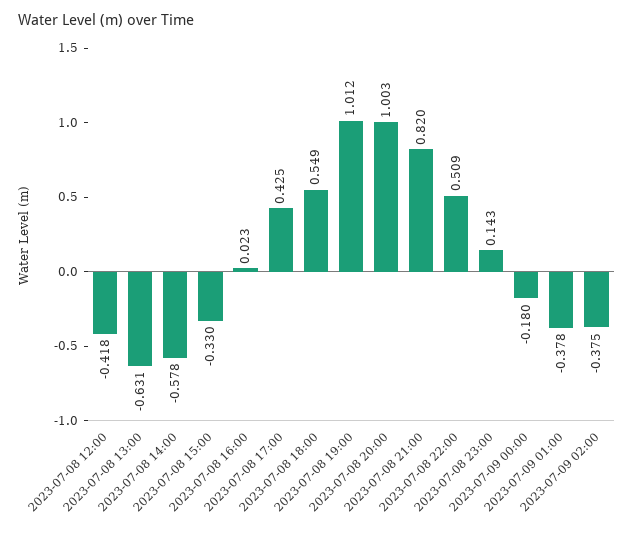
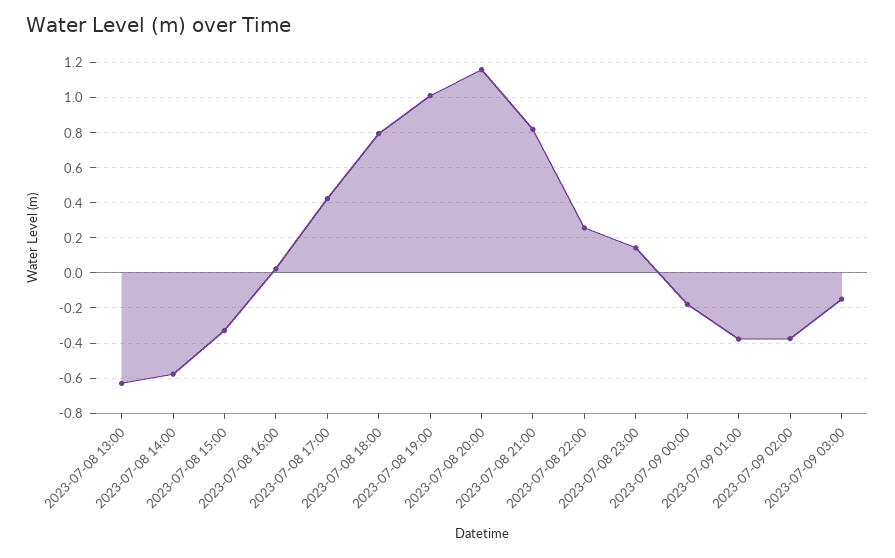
2023-07-08 12:00: -0.418 -> none
2023-07-08 18:00: 0.549 -> 0.8
2023-07-08 20:00: 1.003 -> 1.15
2023-07-08 22:00: 0.509 -> 0.25
2023-07-09 03:00: none -> -0.15

